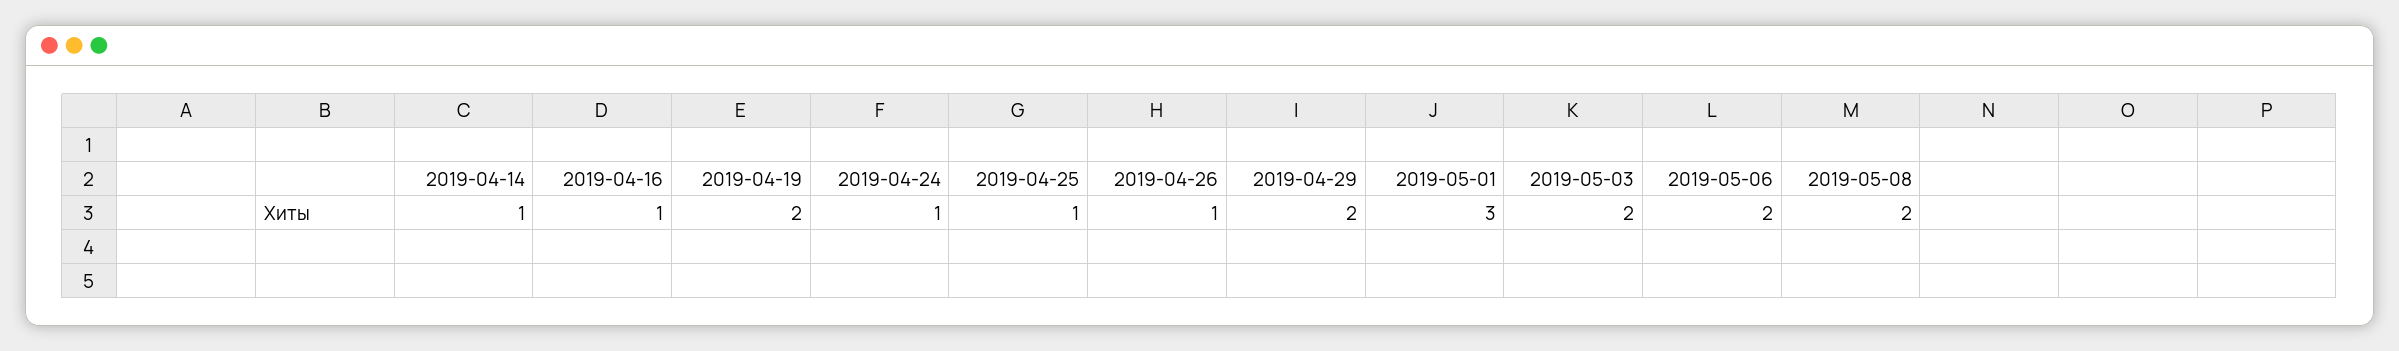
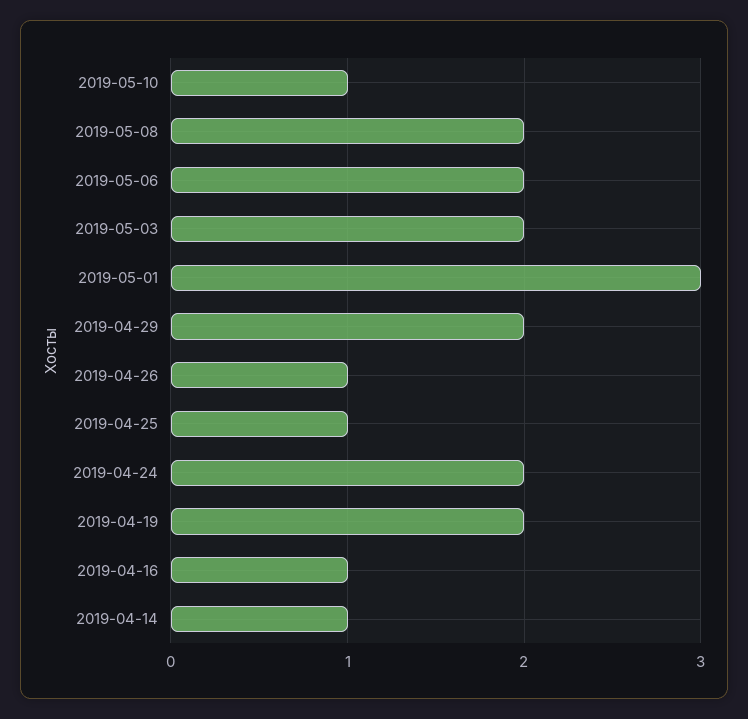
2019-04-24: 1 -> 2
2019-05-10: none -> 1

